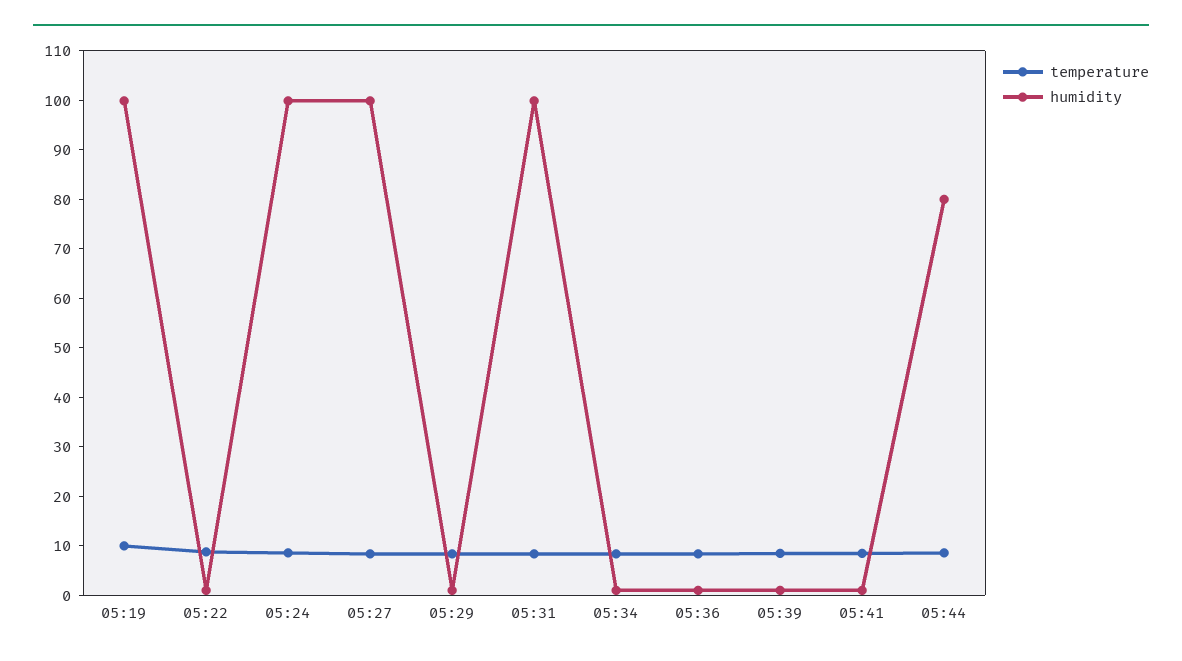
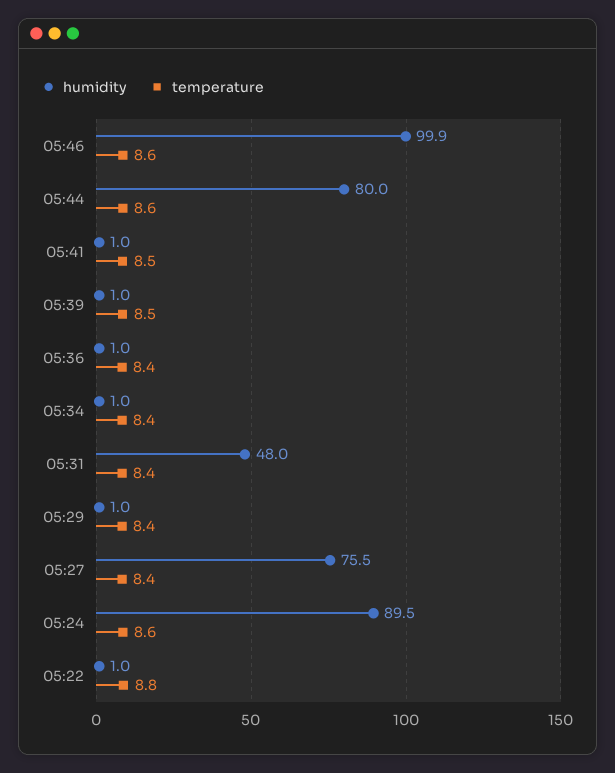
temperature, 05:19: 10 -> none
humidity, 05:19: 100 -> none
humidity, 05:24: 100 -> 89.5
humidity, 05:27: 100 -> 75.5
humidity, 05:31: 100 -> 48
humidity, 05:46: none -> 99.9
temperature, 05:46: none -> 8.6

